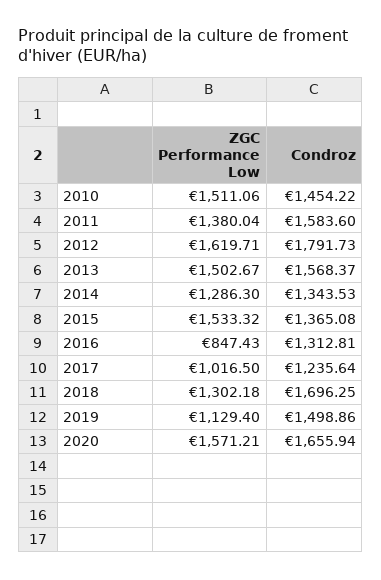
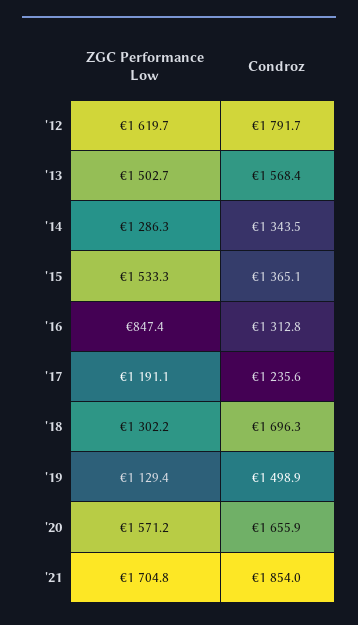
ZGC Performance Low, 2010: 1511.06 -> none
Condroz, 2010: 1454.22 -> none
ZGC Performance Low, 2011: 1380.04 -> none
Condroz, 2011: 1583.6 -> none
ZGC Performance Low, 2017: 1016.5 -> 1191.1
ZGC Performance Low, '21: none -> 1704.8
Condroz, '21: none -> 1854

